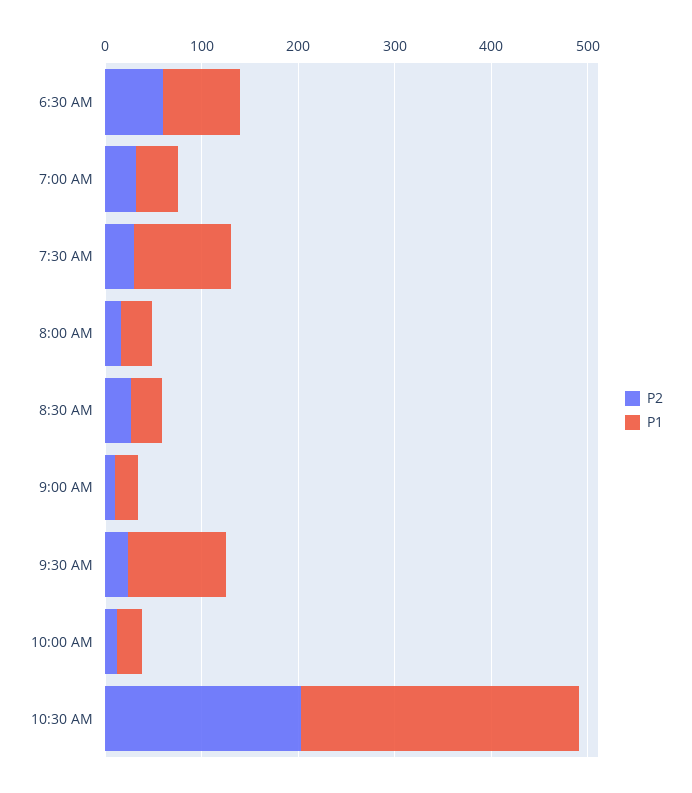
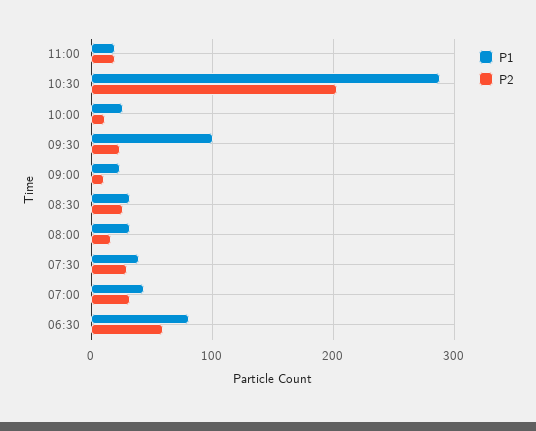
P1, 7:30 AM: 100 -> 40
P1, 11:00: none -> 20
P2, 11:00: none -> 20

